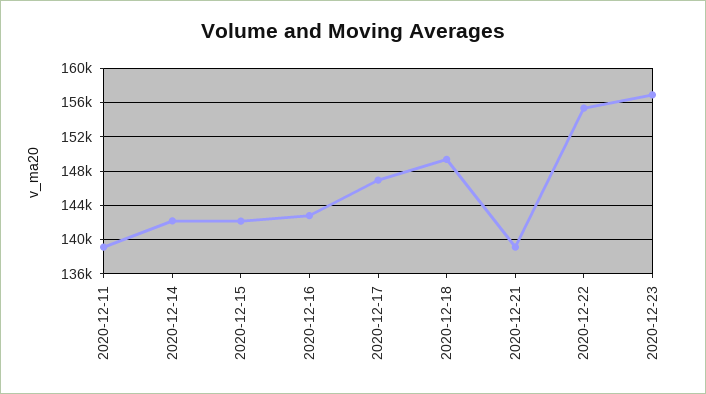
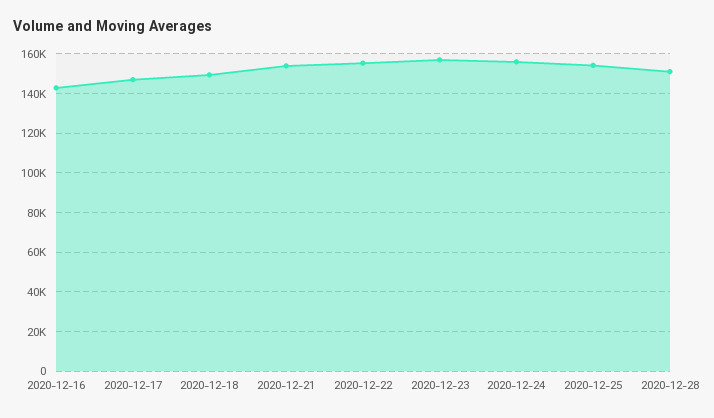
2020-12-11: 139000 -> none
2020-12-14: 142000 -> none
2020-12-15: 142000 -> none
2020-12-21: 139000 -> 155000
2020-12-24: none -> 155000
2020-12-25: none -> 155000
2020-12-28: none -> 150000

